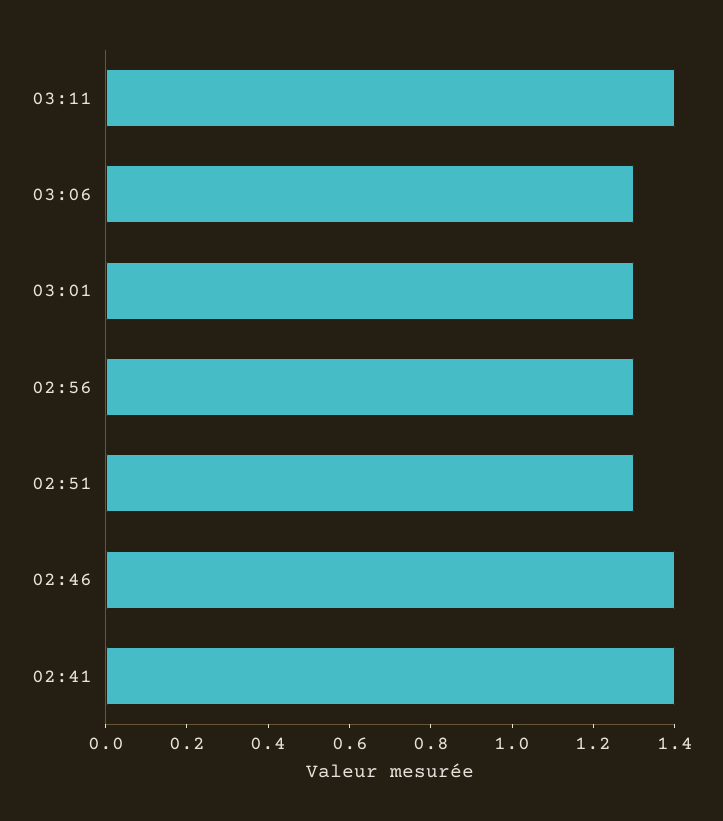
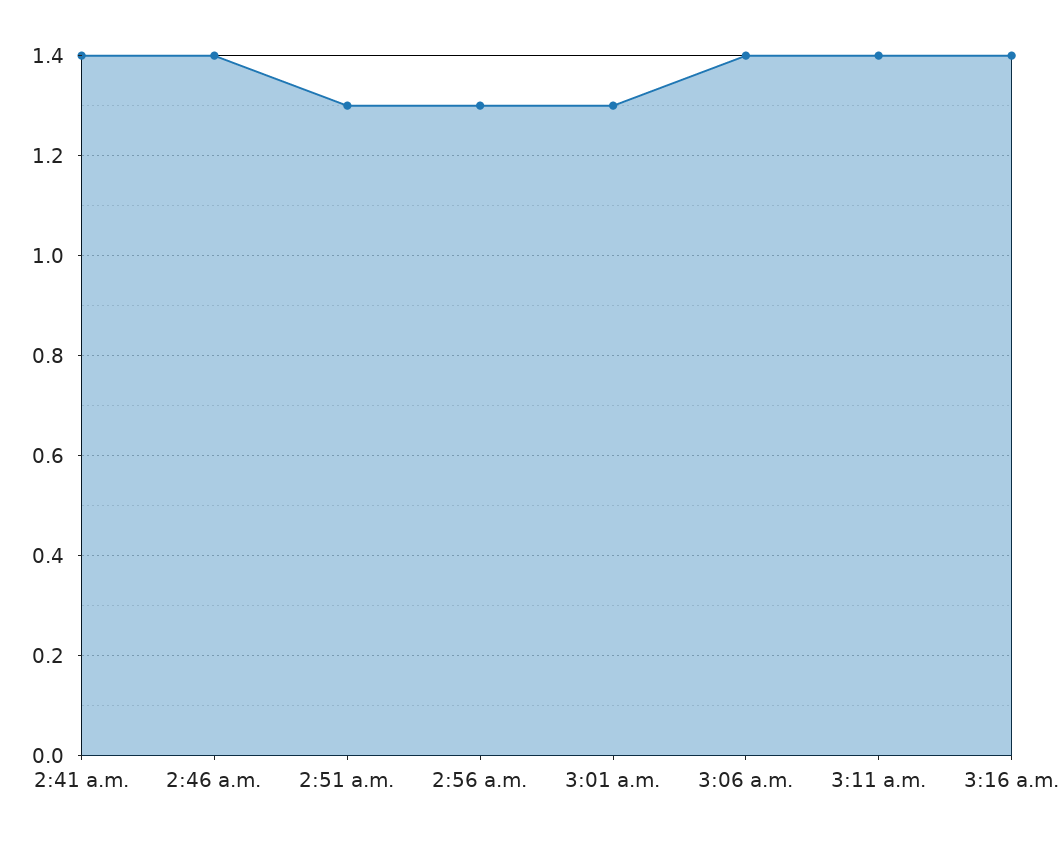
03:06: 1.3 -> 1.4
3:16 a.m.: none -> 1.4

